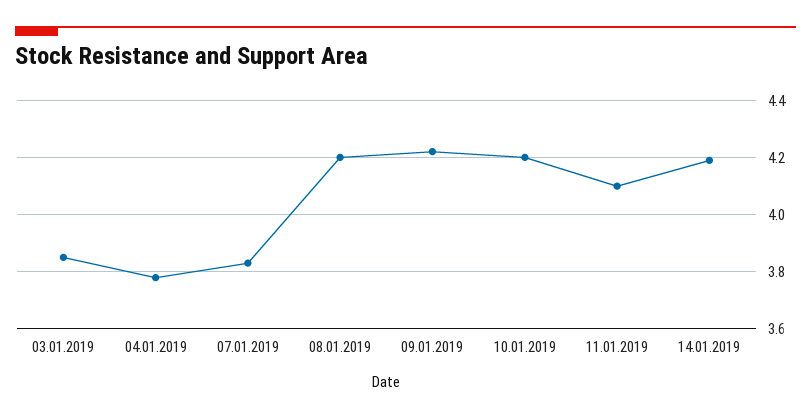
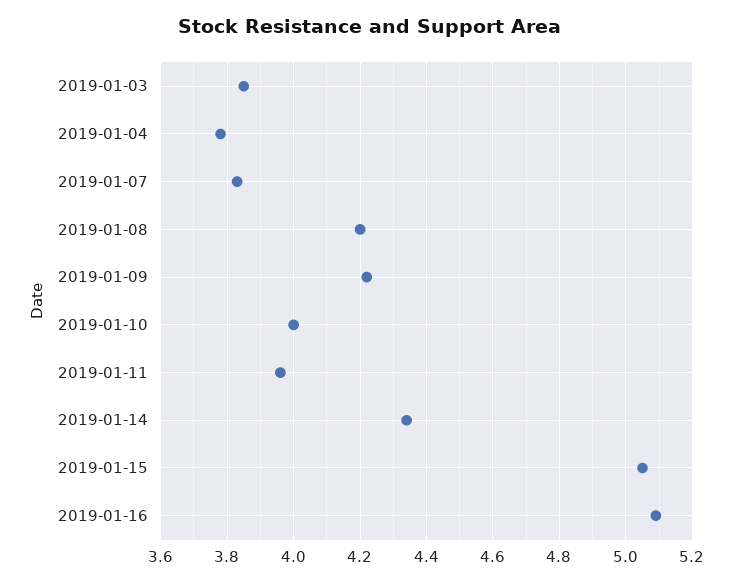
10.01.2019: 4.2 -> 4
11.01.2019: 4.1 -> 3.95
14.01.2019: 4.2 -> 4.35
2019-01-15: none -> 5.05
2019-01-16: none -> 5.1

